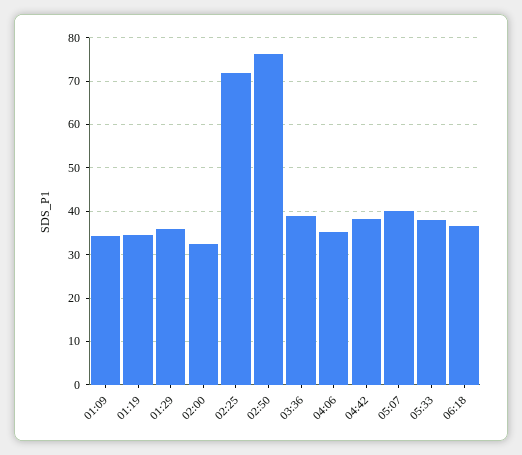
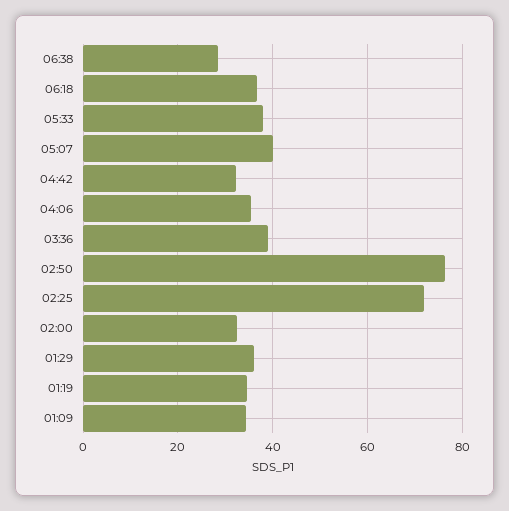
04:42: 38 -> 32
06:38: none -> 28

